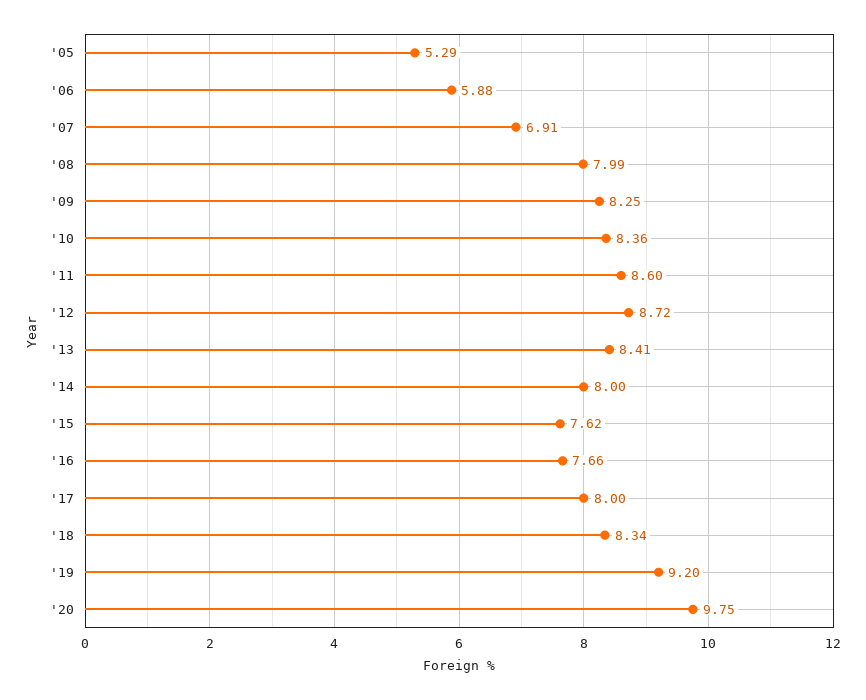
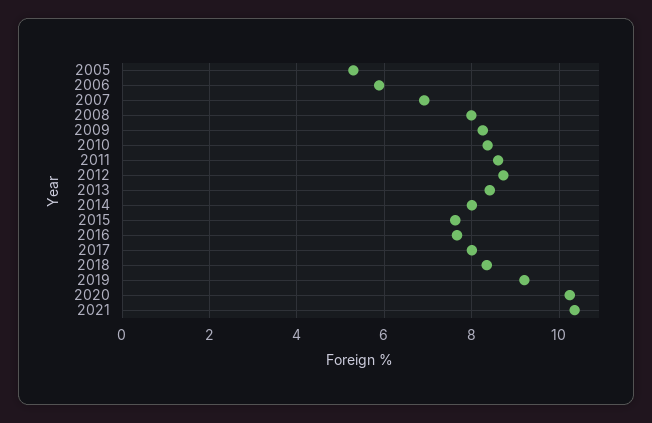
'20: 9.75 -> 10.2
2021: none -> 10.4

